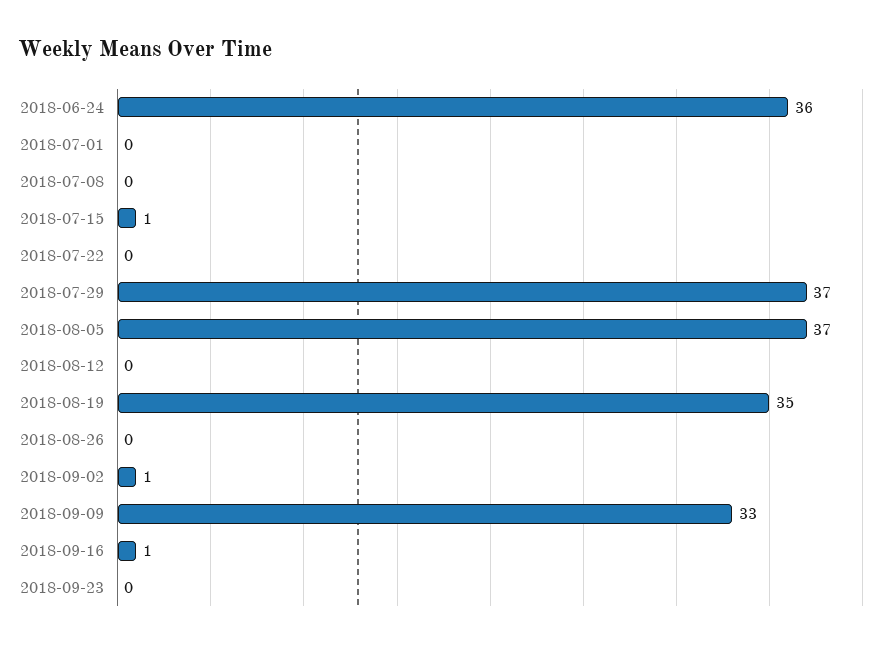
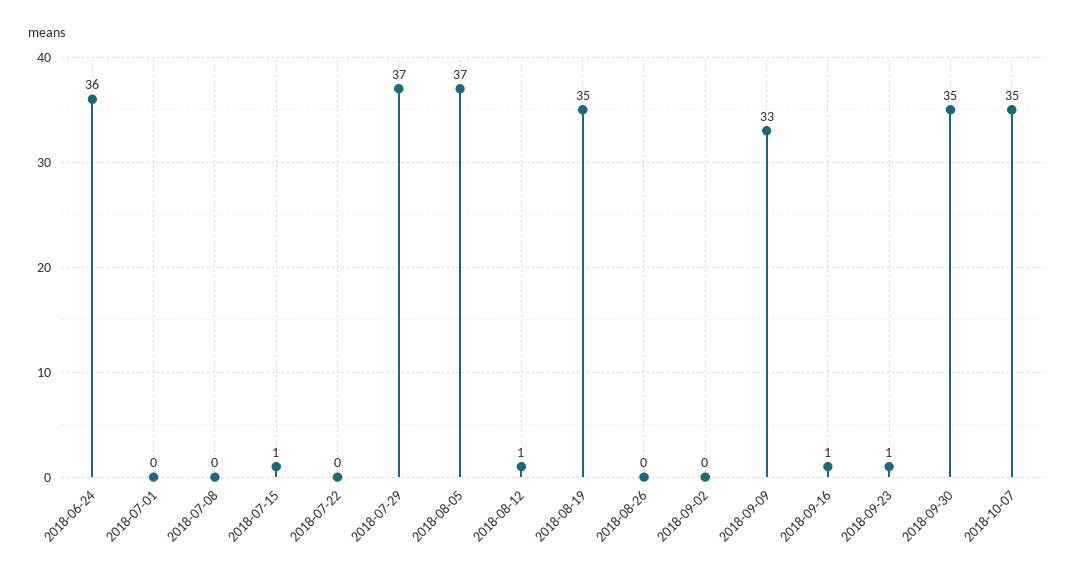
2018-08-12: 0 -> 1
2018-09-02: 1 -> 0
2018-09-23: 0 -> 1
2018-09-30: none -> 35
2018-10-07: none -> 35

